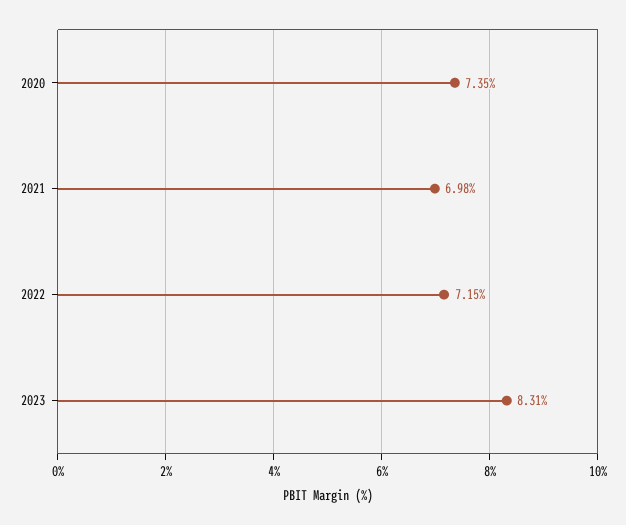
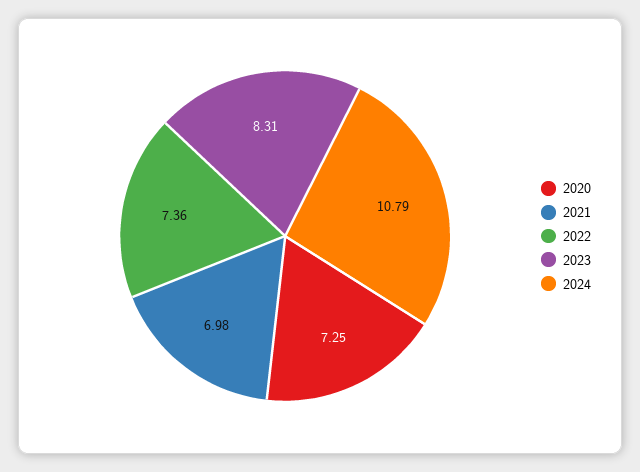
2020: 7.35 -> 7.25
2022: 7.15 -> 7.36
2024: none -> 10.79

